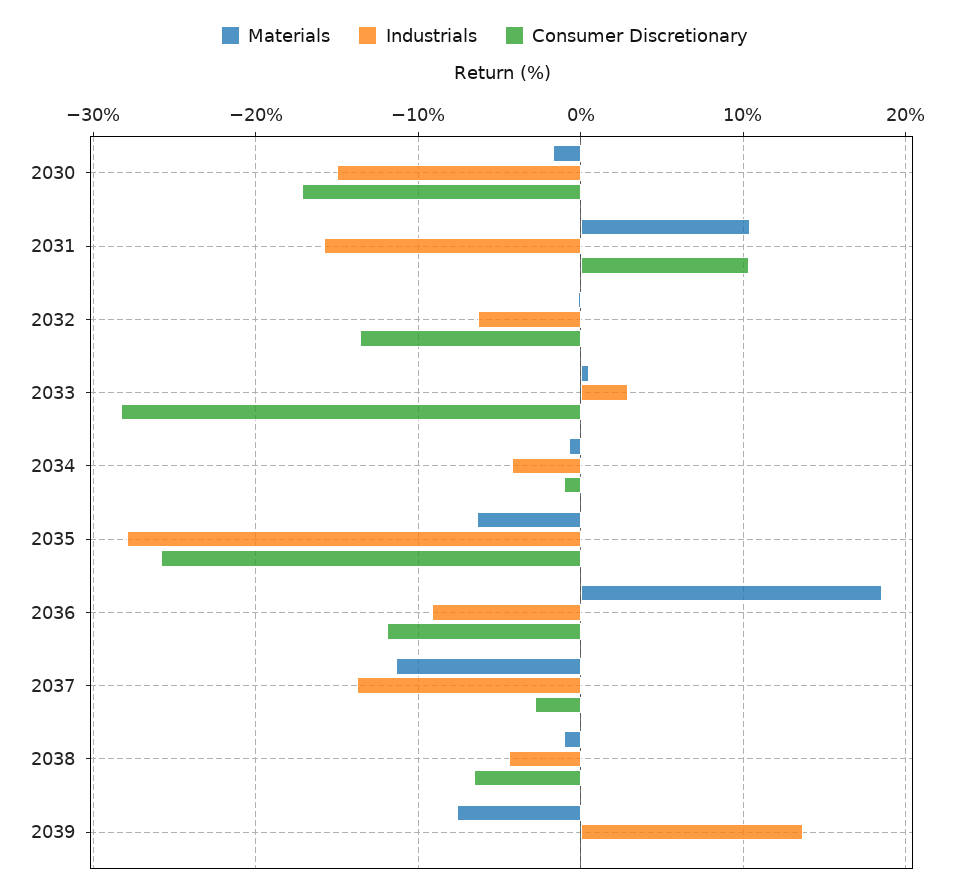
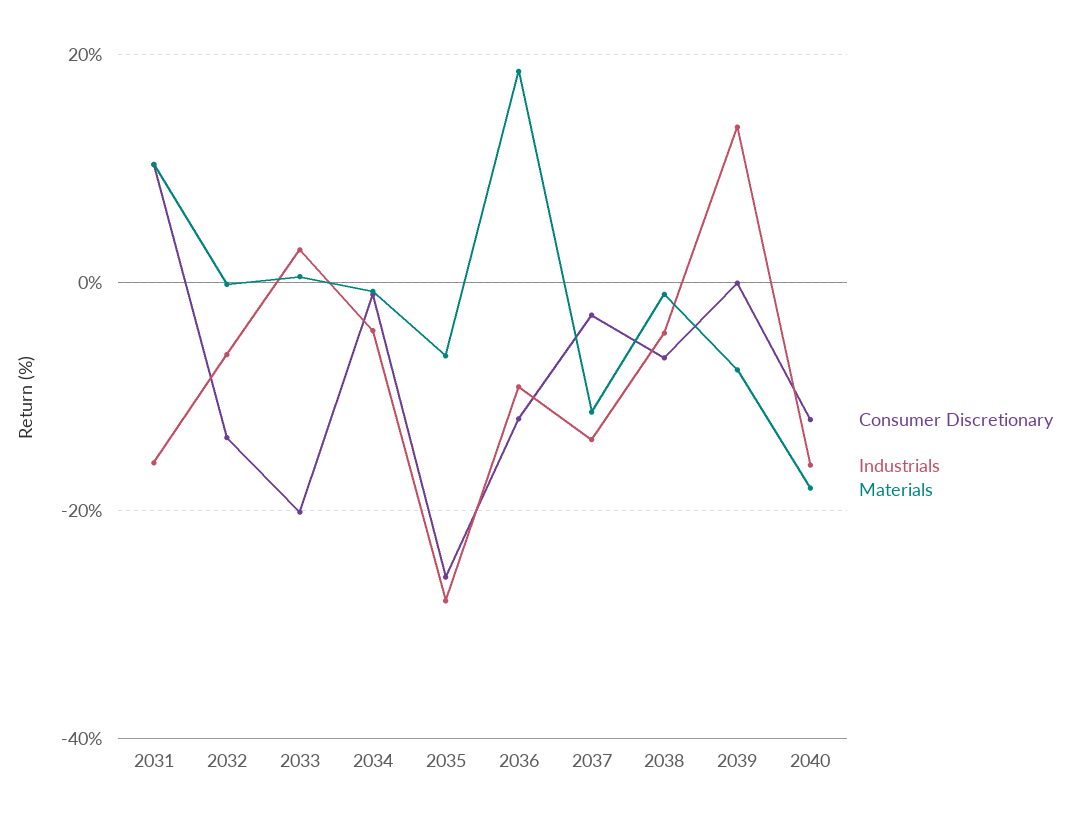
Materials, 2030: -2 -> none
Industrials, 2030: -15 -> none
Consumer Discretionary, 2030: -17 -> none
Consumer Discretionary, 2033: -28 -> -20
Consumer Discretionary, 2040: none -> -12
Industrials, 2040: none -> -16
Materials, 2040: none -> -18

